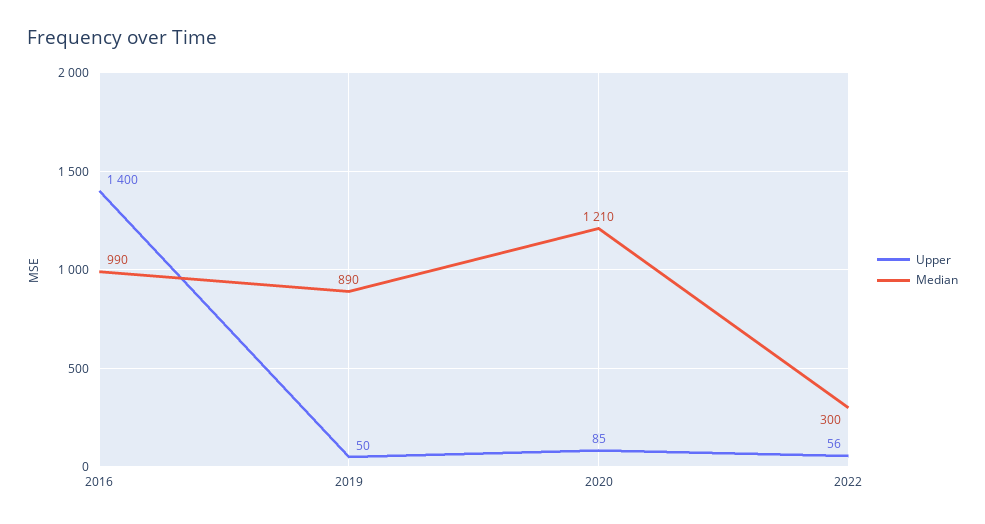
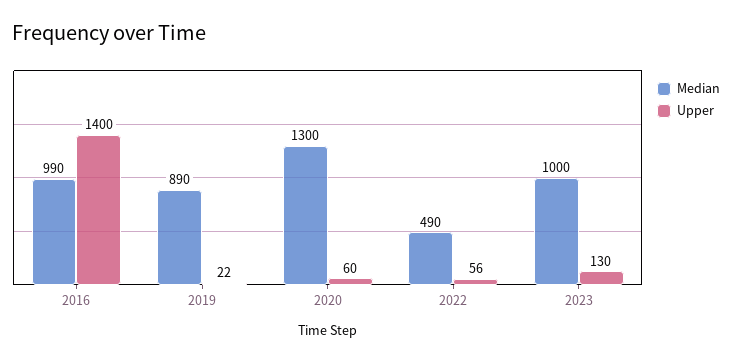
Upper, 2019: 50 -> 22
Upper, 2020: 85 -> 60
Median, 2020: 1210 -> 1300
Median, 2022: 300 -> 490
Median, 2023: none -> 1000
Upper, 2023: none -> 130

